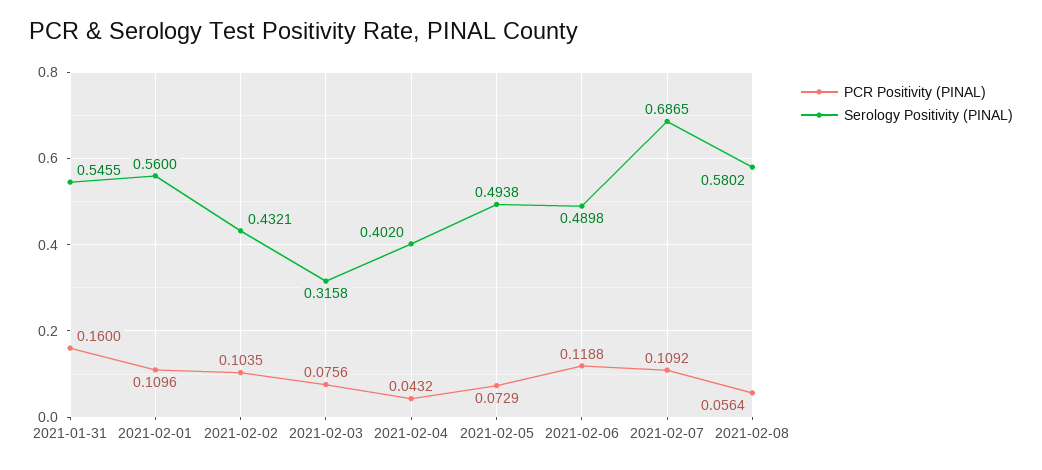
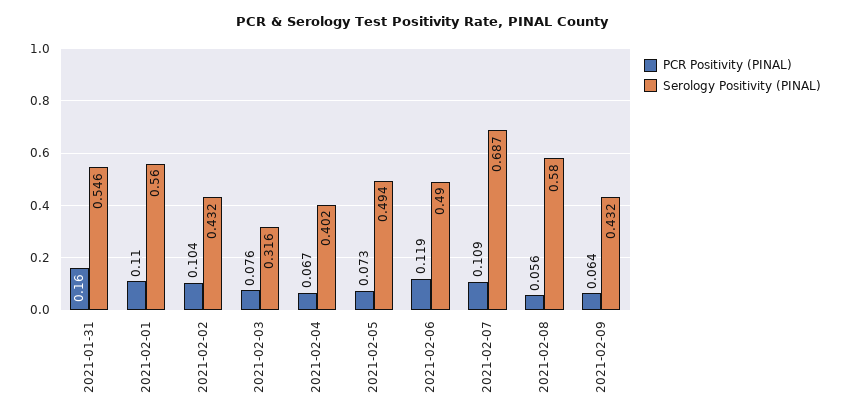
PCR Positivity (PINAL), 2021-02-04: 0.0432 -> 0.067
PCR Positivity (PINAL), 2021-02-09: none -> 0.064
Serology Positivity (PINAL), 2021-02-09: none -> 0.432

